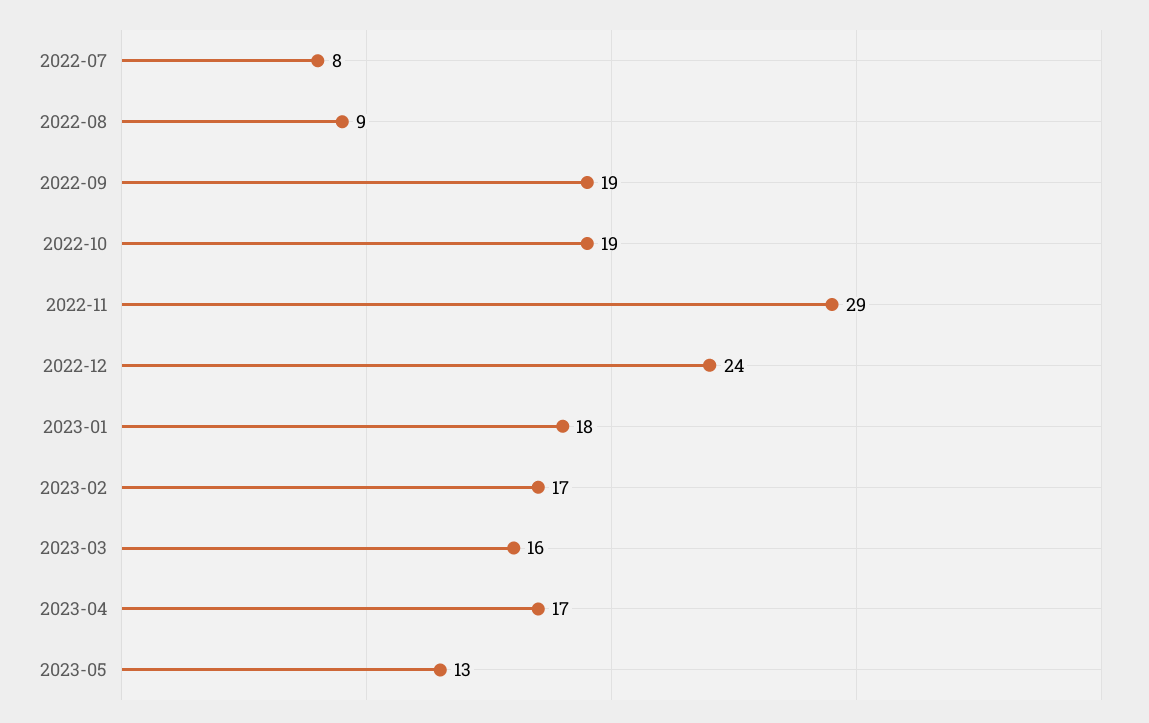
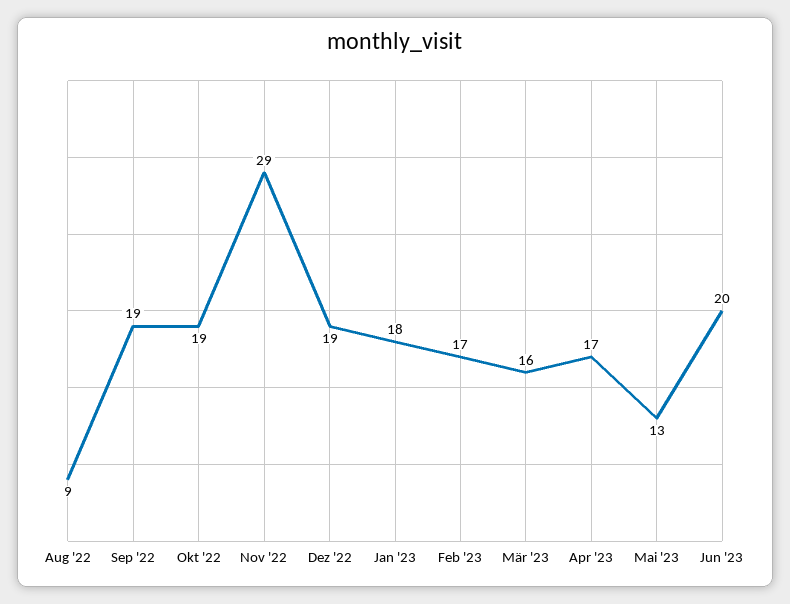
2022-07: 8 -> none
2022-12: 24 -> 19
Jun '23: none -> 20

